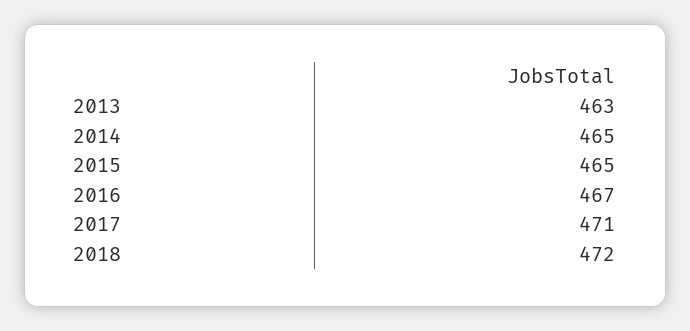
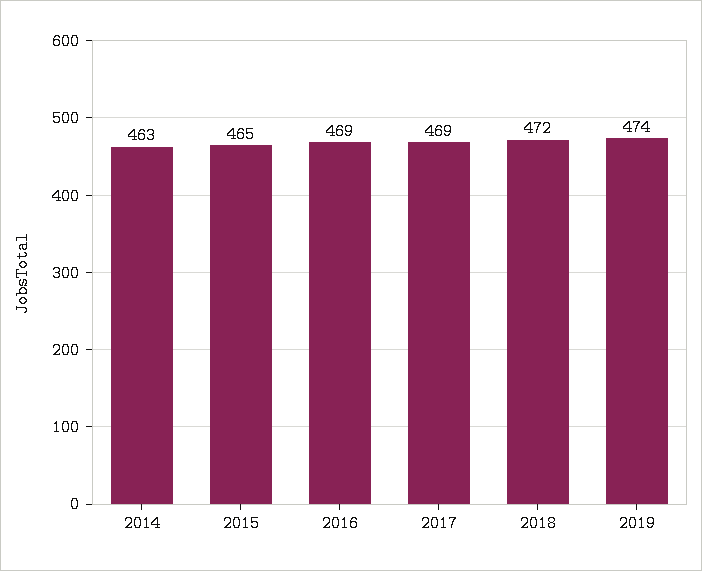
2013: 463 -> none
2014: 465 -> 463
2016: 467 -> 469
2017: 471 -> 469
2019: none -> 474

